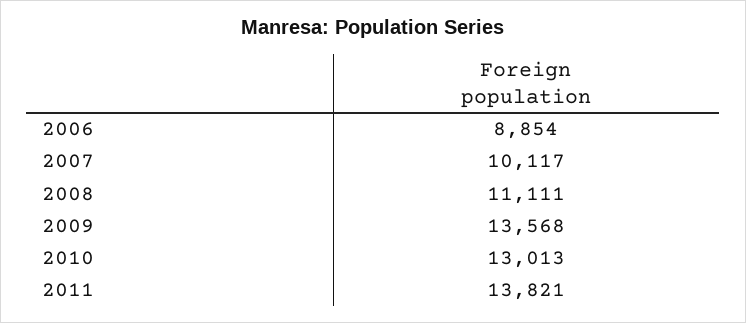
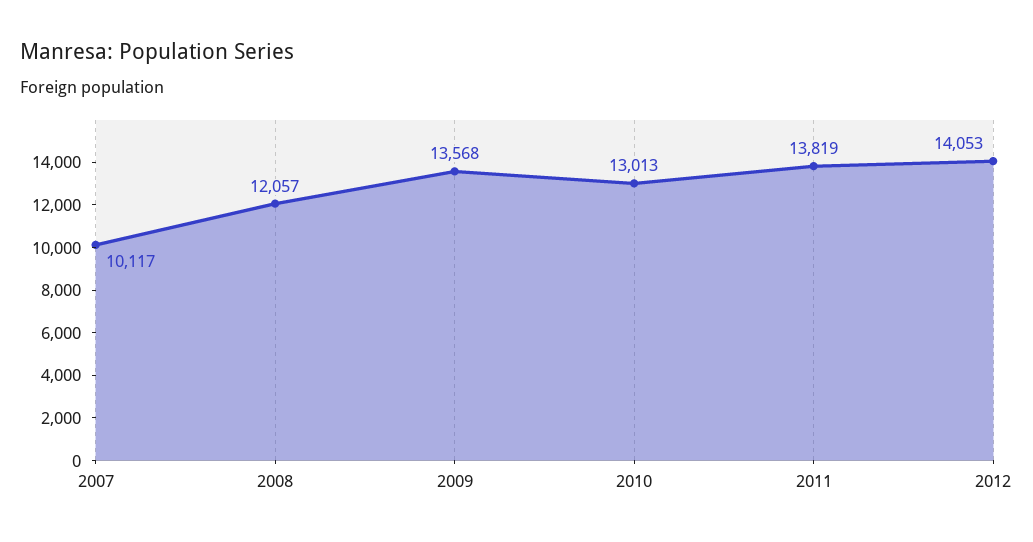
2006: 8854 -> none
2008: 11111 -> 12057
2011: 13821 -> 13819
2012: none -> 14053

